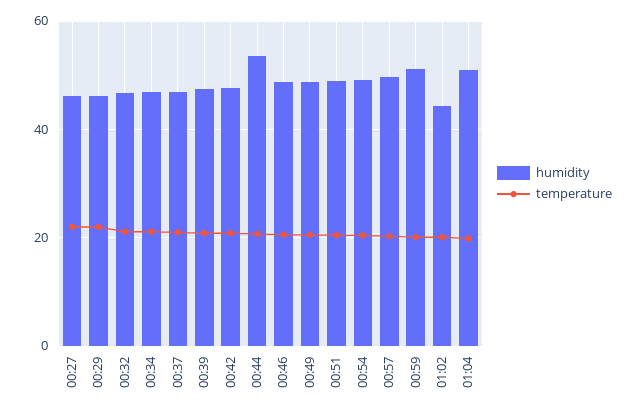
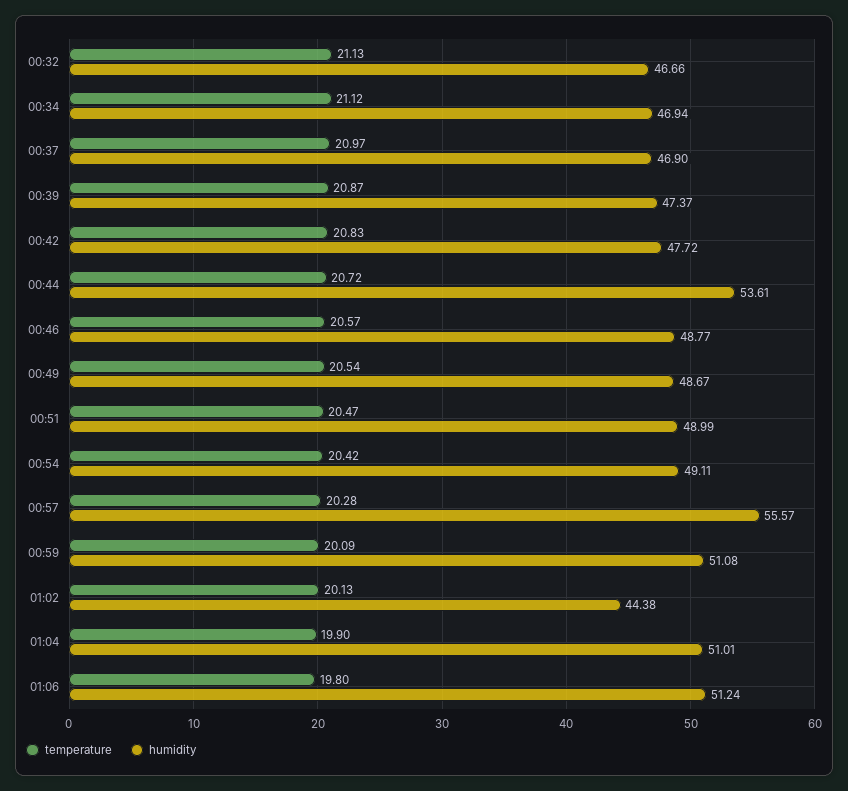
humidity, 00:27: 46 -> none
temperature, 00:27: 22 -> none
humidity, 00:29: 46 -> none
temperature, 00:29: 22 -> none
humidity, 00:57: 50 -> 55.57
temperature, 01:06: none -> 19.8
humidity, 01:06: none -> 51.24

